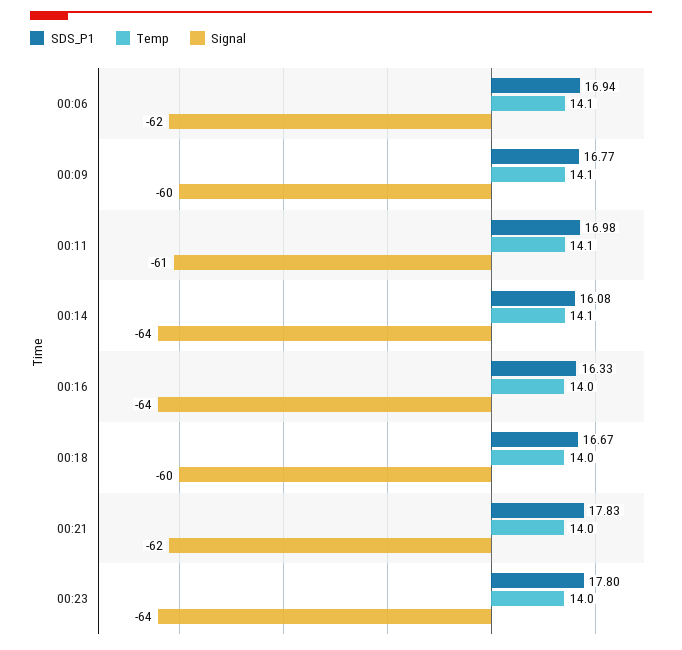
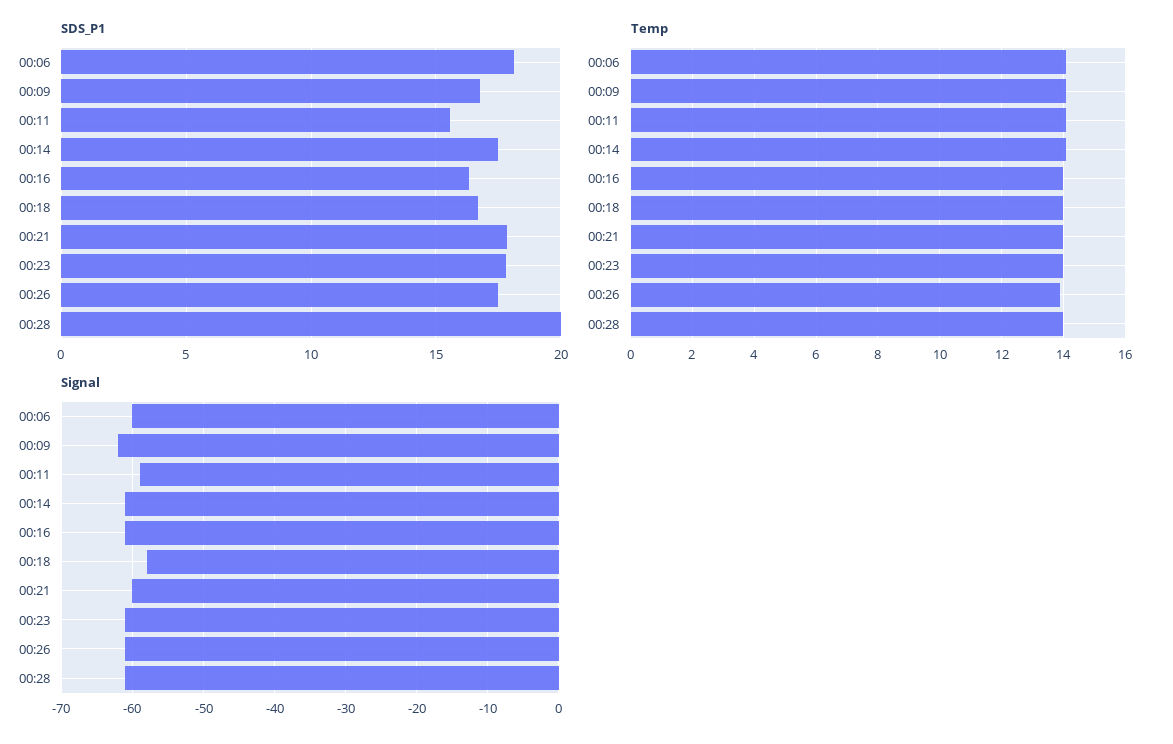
SDS_P1, 00:06: 16.94 -> 18
Signal, 00:06: -62 -> -60
Signal, 00:09: -60 -> -62
SDS_P1, 00:11: 16.98 -> 15.5
Signal, 00:11: -61 -> -59
SDS_P1, 00:14: 16.08 -> 17.5
Signal, 00:14: -64 -> -61
Signal, 00:16: -64 -> -61
Signal, 00:18: -60 -> -58
Signal, 00:21: -62 -> -60
Signal, 00:23: -64 -> -61
SDS_P1, 00:26: none -> 17.5
SDS_P1, 00:28: none -> 20
Temp, 00:26: none -> 14
Temp, 00:28: none -> 14
Signal, 00:26: none -> -61
Signal, 00:28: none -> -61

